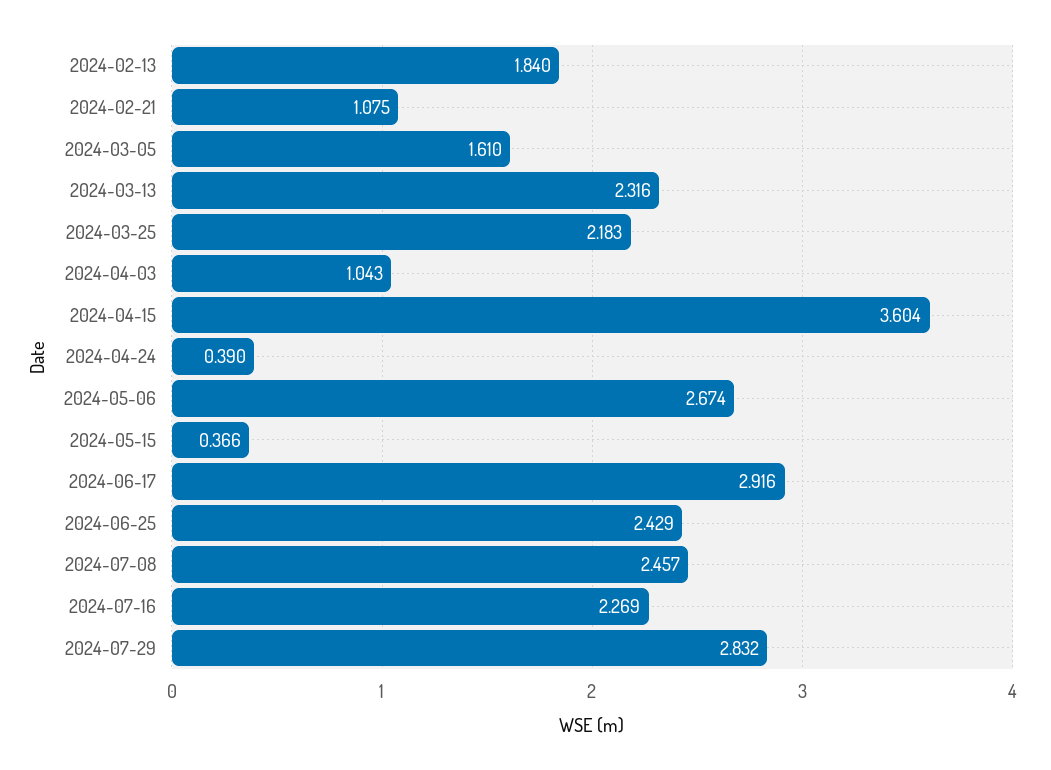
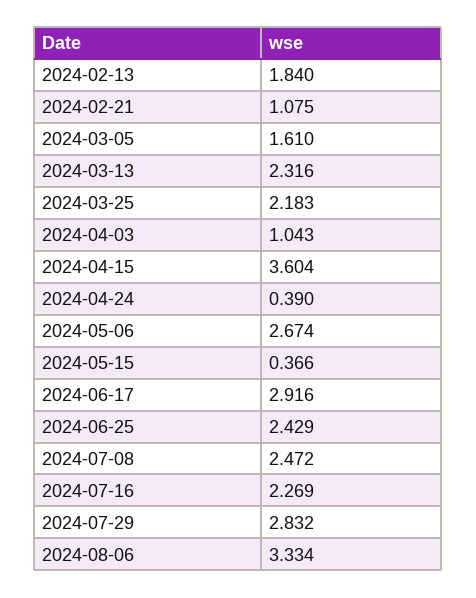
2024-07-08: 2.457 -> 2.472
2024-08-06: none -> 3.334

